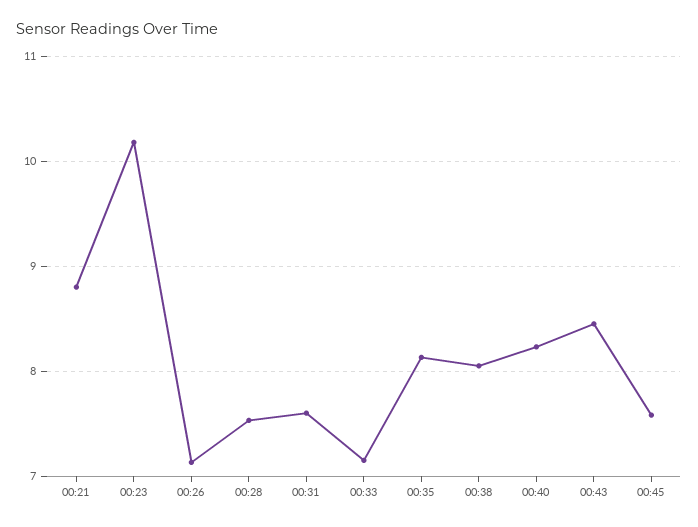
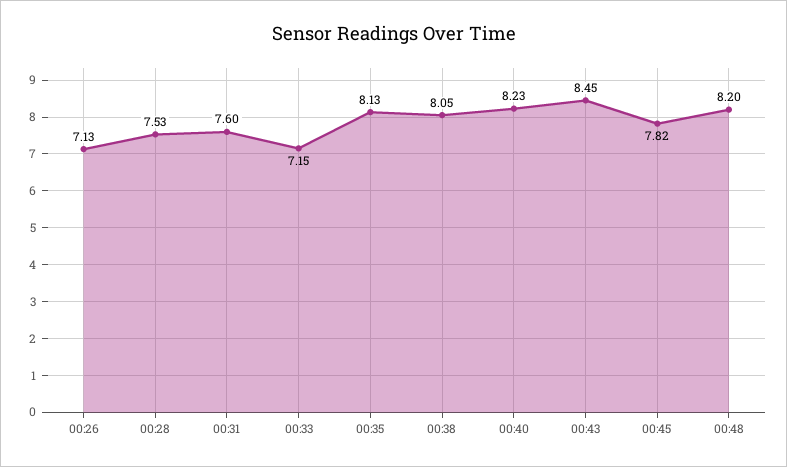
00:21: 8.8 -> none
00:23: 10.2 -> none
00:45: 7.6 -> 7.82
00:48: none -> 8.2

